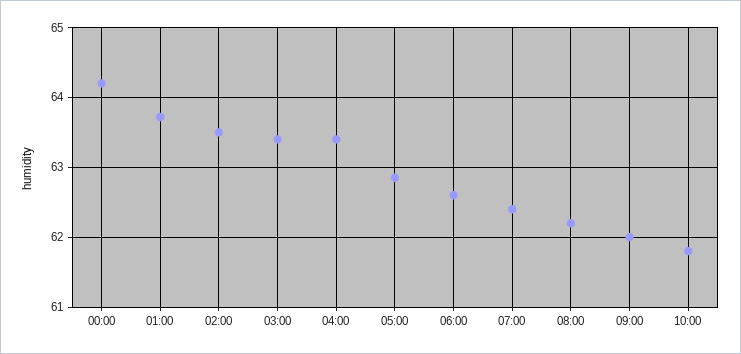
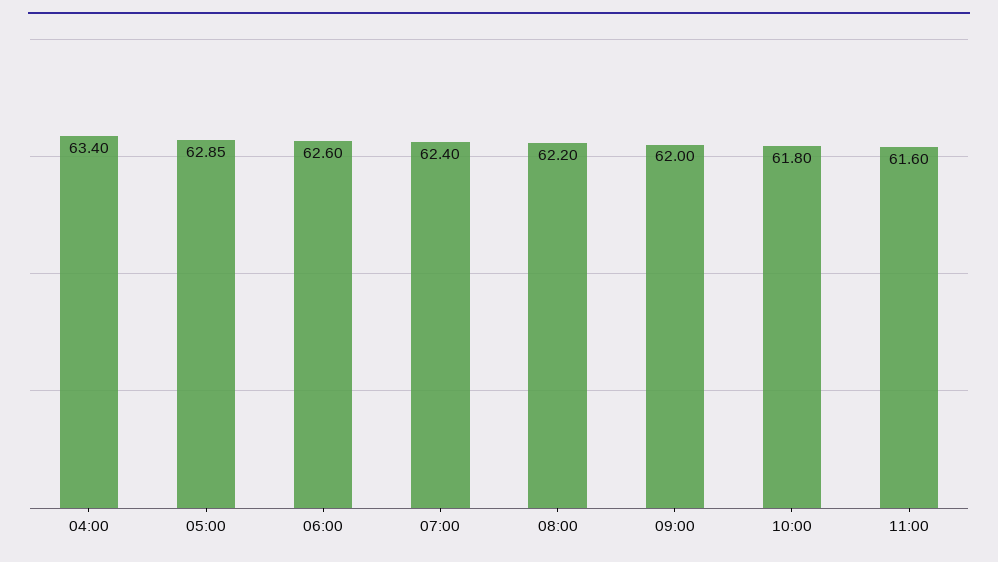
00:00: 64.2 -> none
01:00: 63.7 -> none
02:00: 63.5 -> none
03:00: 63.4 -> none
11:00: none -> 61.6

